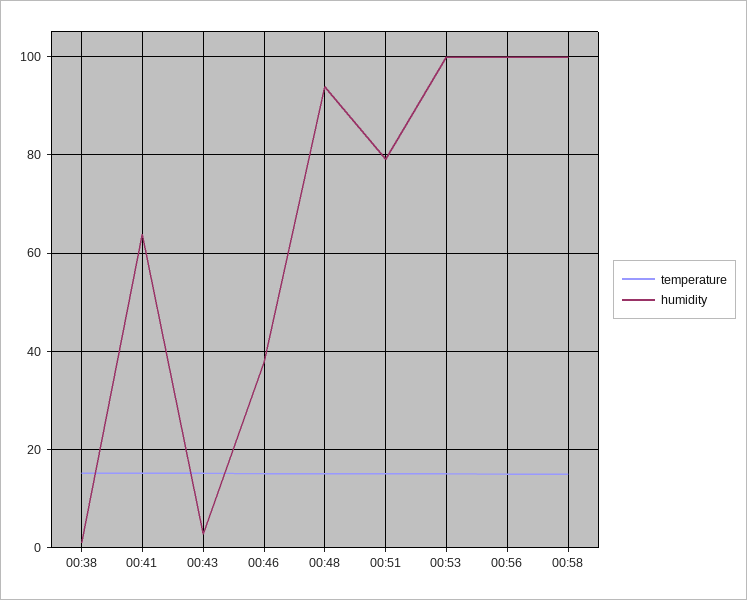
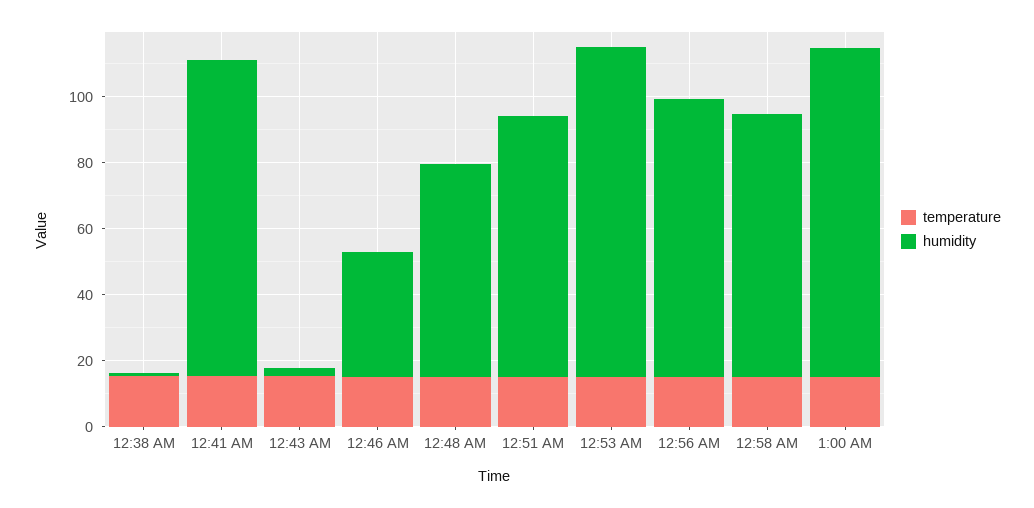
humidity, 00:41: 64 -> 95
humidity, 00:48: 94 -> 65
humidity, 00:56: 100 -> 85
humidity, 00:58: 100 -> 80
temperature, 1:00 AM: none -> 15
humidity, 1:00 AM: none -> 100

